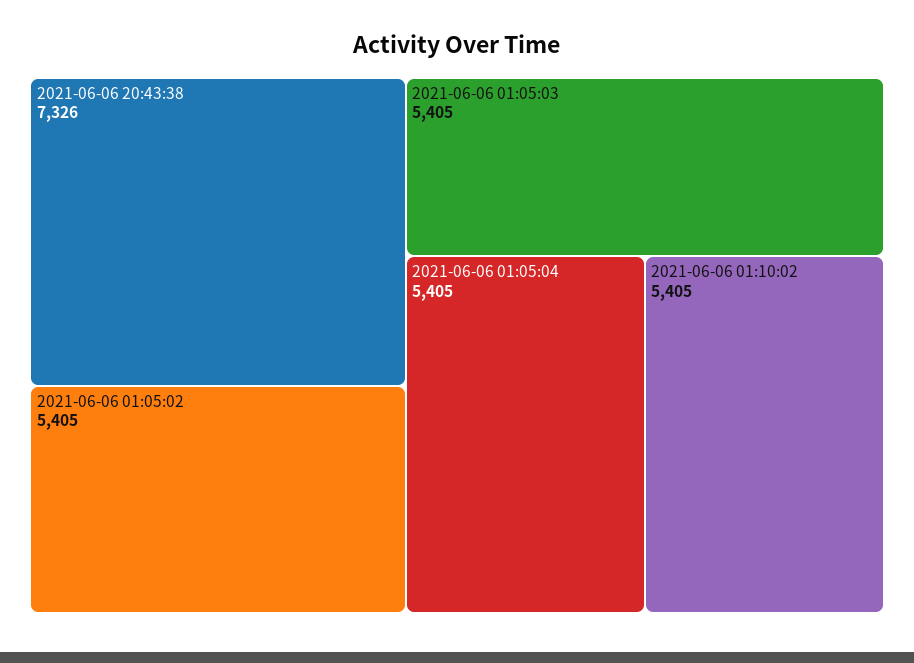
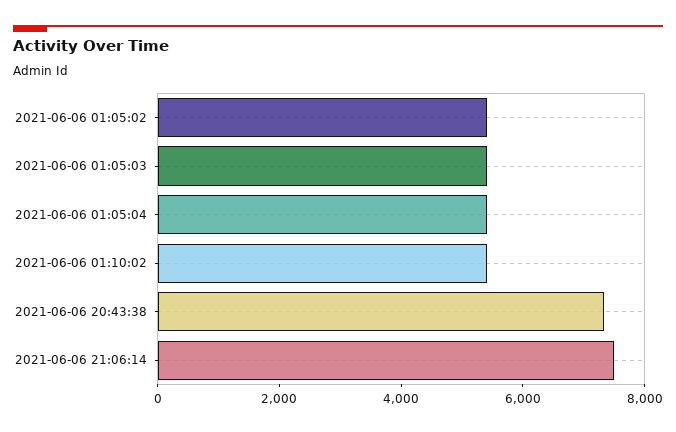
2021-06-06 21:06:14: none -> 7500

